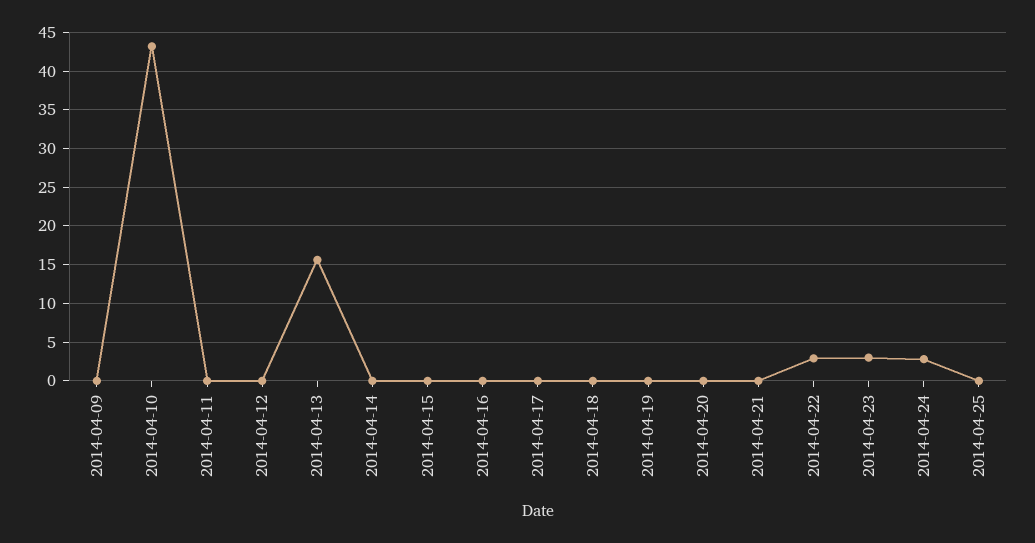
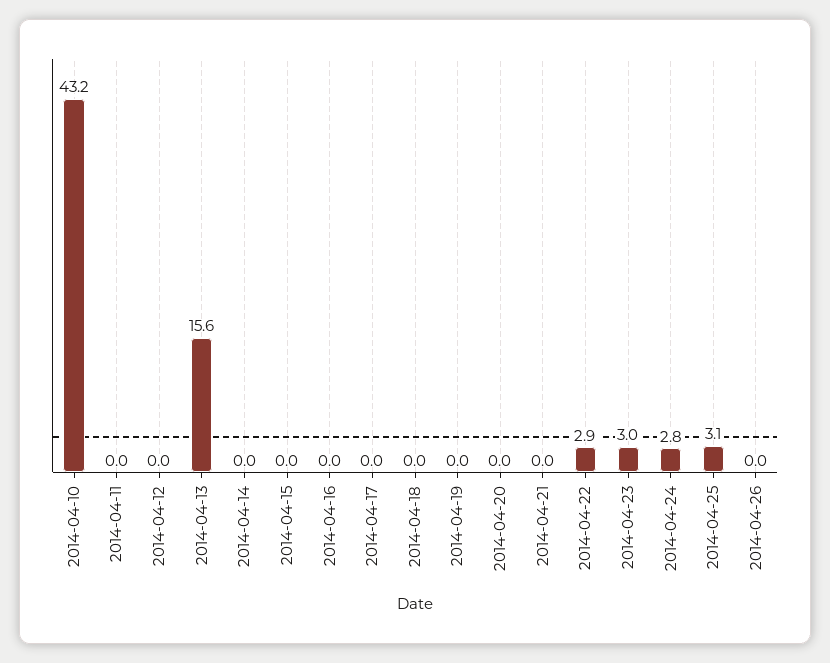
2014-04-09: 0 -> none
2014-04-25: 0 -> 3.1
2014-04-26: none -> 0

